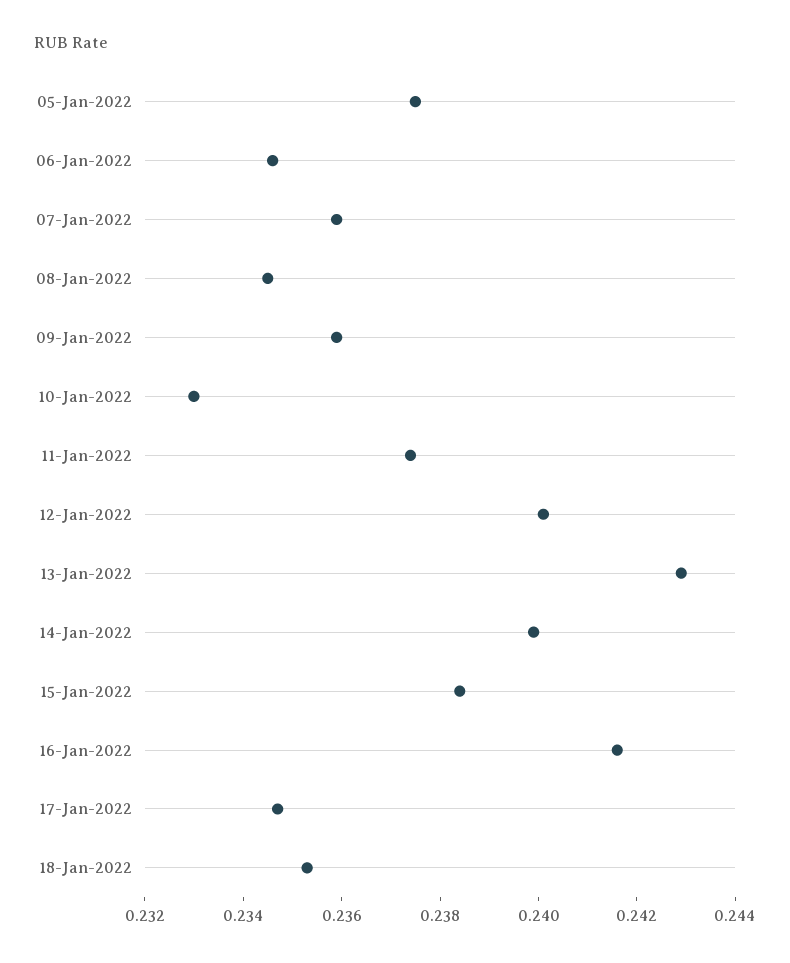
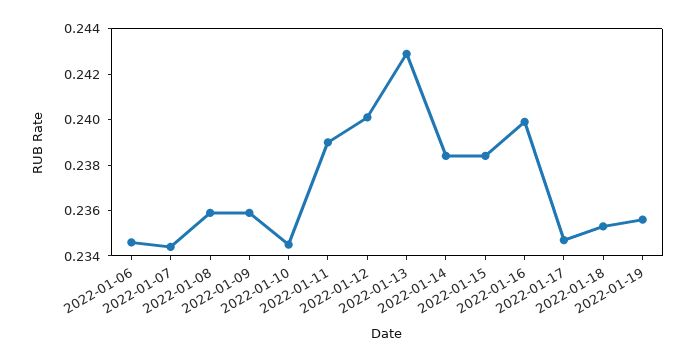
05-Jan-2022: 0.2375 -> none
07-Jan-2022: 0.236 -> 0.2345
08-Jan-2022: 0.2345 -> 0.236
10-Jan-2022: 0.233 -> 0.2345
11-Jan-2022: 0.2375 -> 0.239
14-Jan-2022: 0.24 -> 0.2385
16-Jan-2022: 0.2415 -> 0.24
2022-01-19: none -> 0.2355

